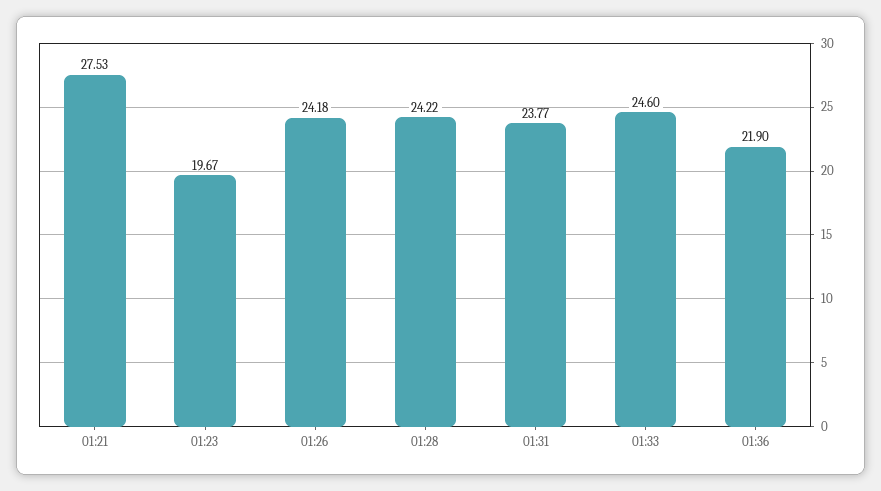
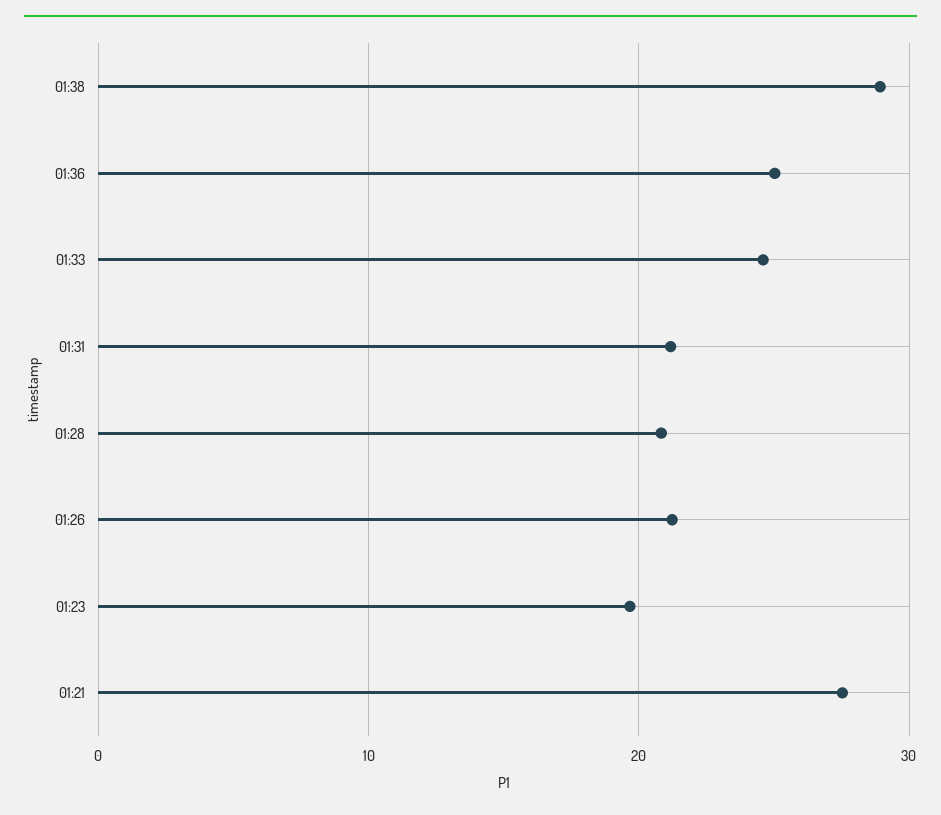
01:26: 24.18 -> 21
01:28: 24.22 -> 21
01:31: 23.77 -> 21
01:36: 21.9 -> 25
01:38: none -> 29

